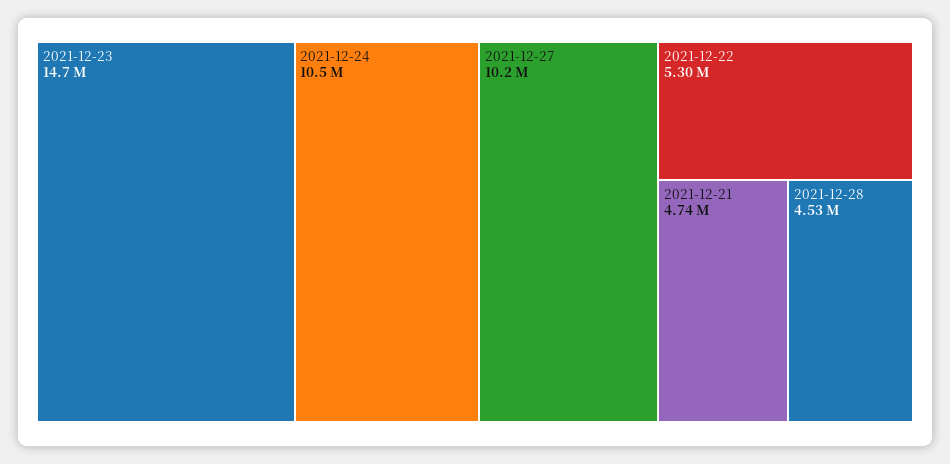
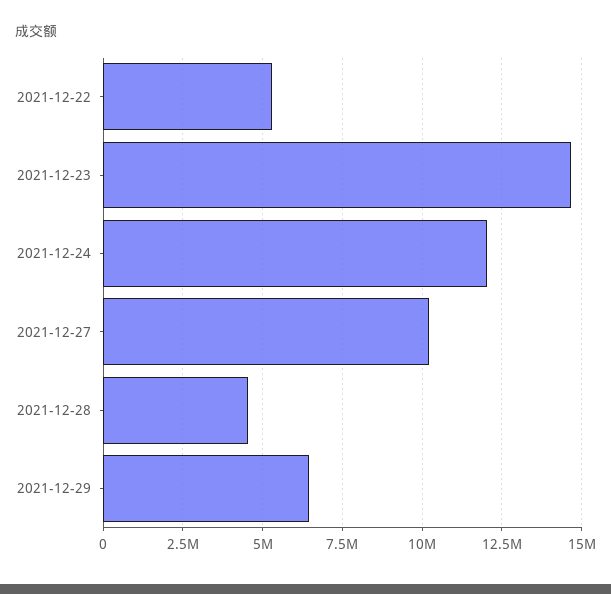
2021-12-24: 10500000 -> 12000000
2021-12-21: 4740000 -> none
2021-12-29: none -> 6500000

